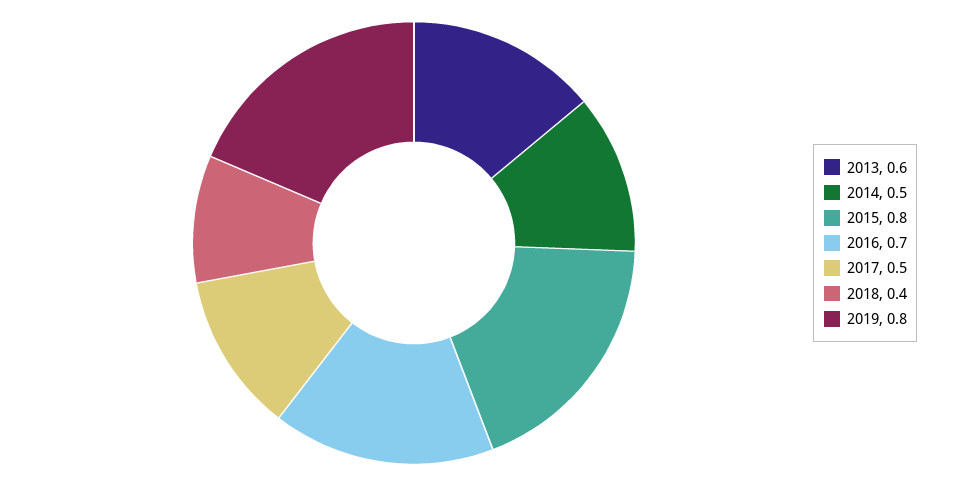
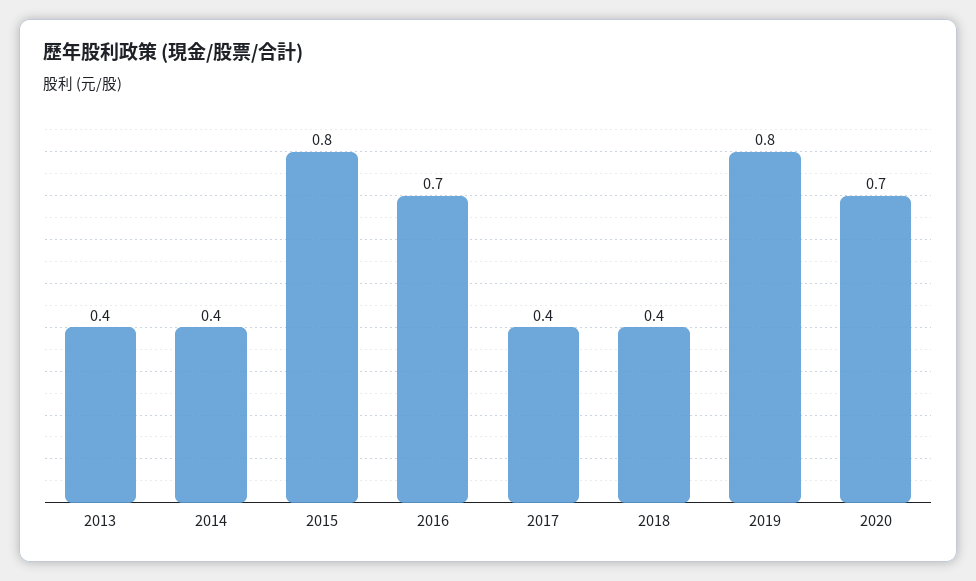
2013: 0.6 -> 0.4
2014: 0.5 -> 0.4
2017: 0.5 -> 0.4
2020: none -> 0.7

